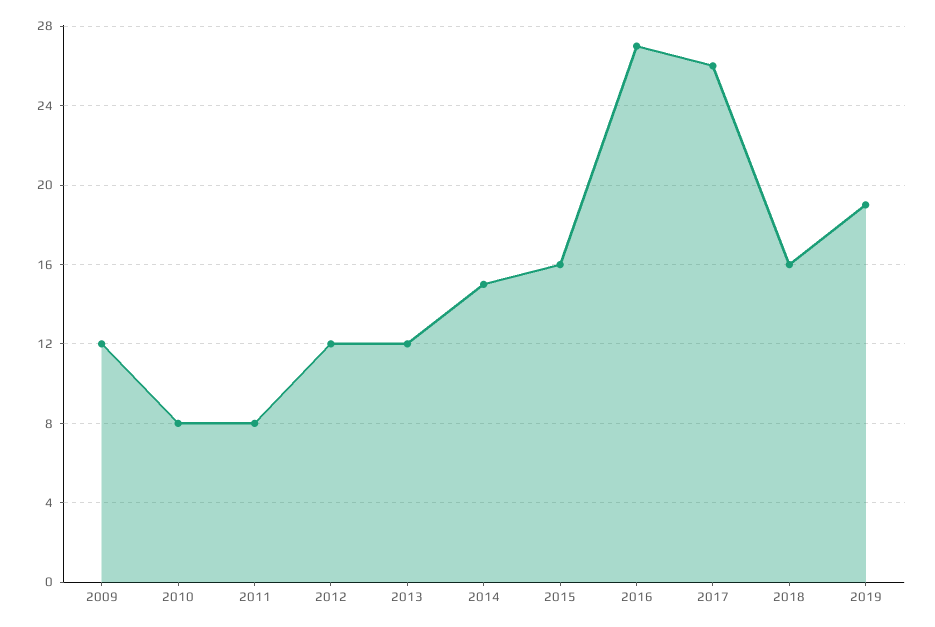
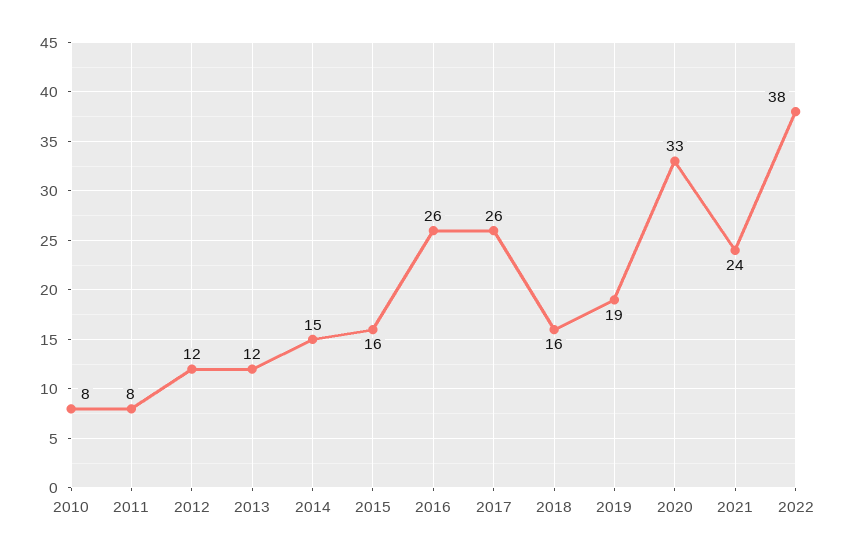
2009: 12 -> none
2016: 27 -> 26
2020: none -> 33
2021: none -> 24
2022: none -> 38

